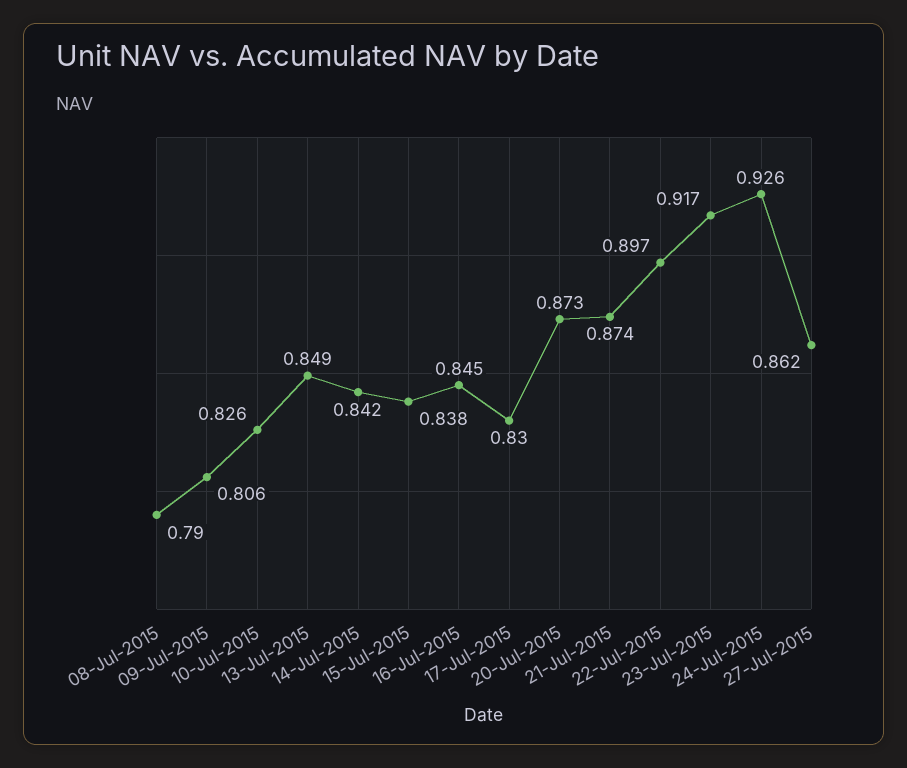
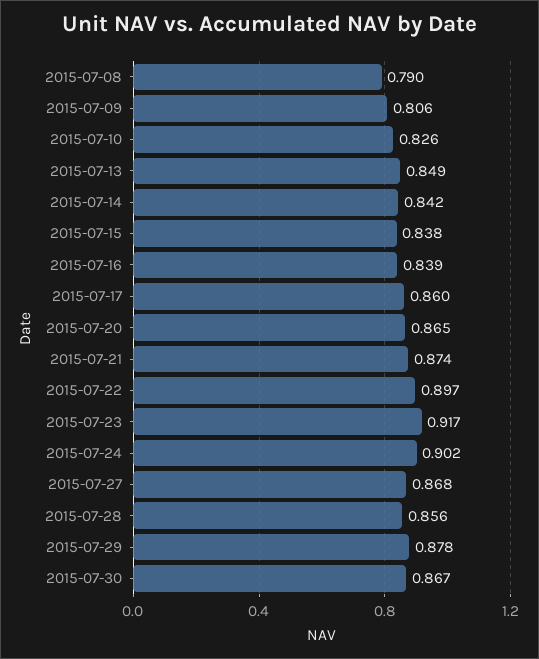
16-Jul-2015: 0.845 -> 0.839
17-Jul-2015: 0.83 -> 0.86
20-Jul-2015: 0.873 -> 0.865
24-Jul-2015: 0.926 -> 0.902
27-Jul-2015: 0.862 -> 0.868
2015-07-28: none -> 0.856
2015-07-29: none -> 0.878
2015-07-30: none -> 0.867

